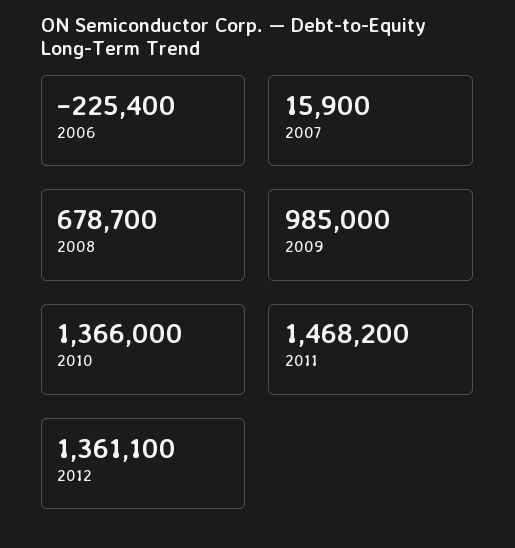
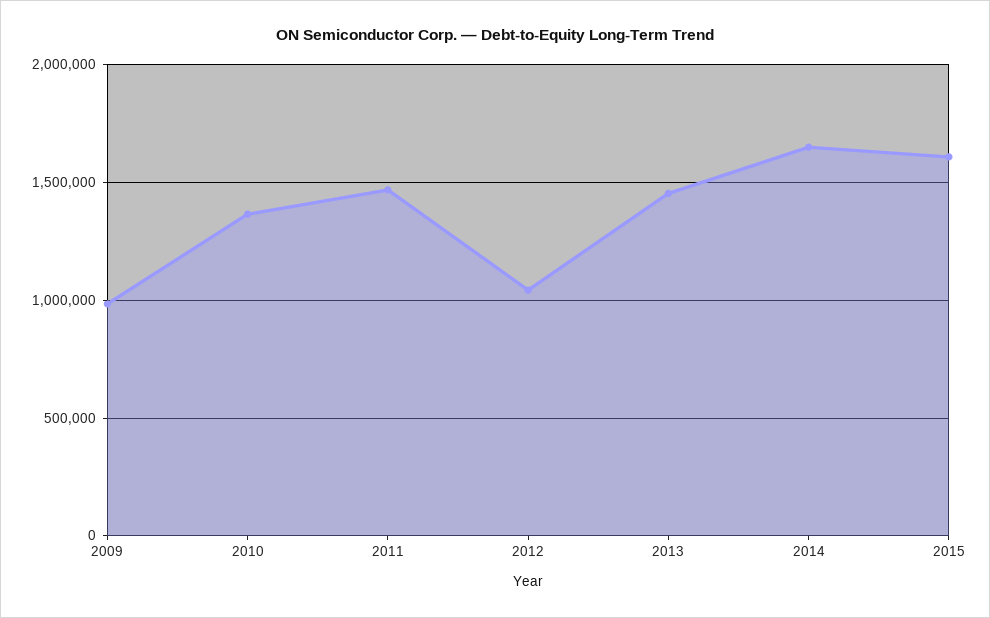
2006: -225400 -> none
2007: 15900 -> none
2008: 678700 -> none
2012: 1361100 -> 1050000
2013: none -> 1450000
2014: none -> 1650000
2015: none -> 1600000

